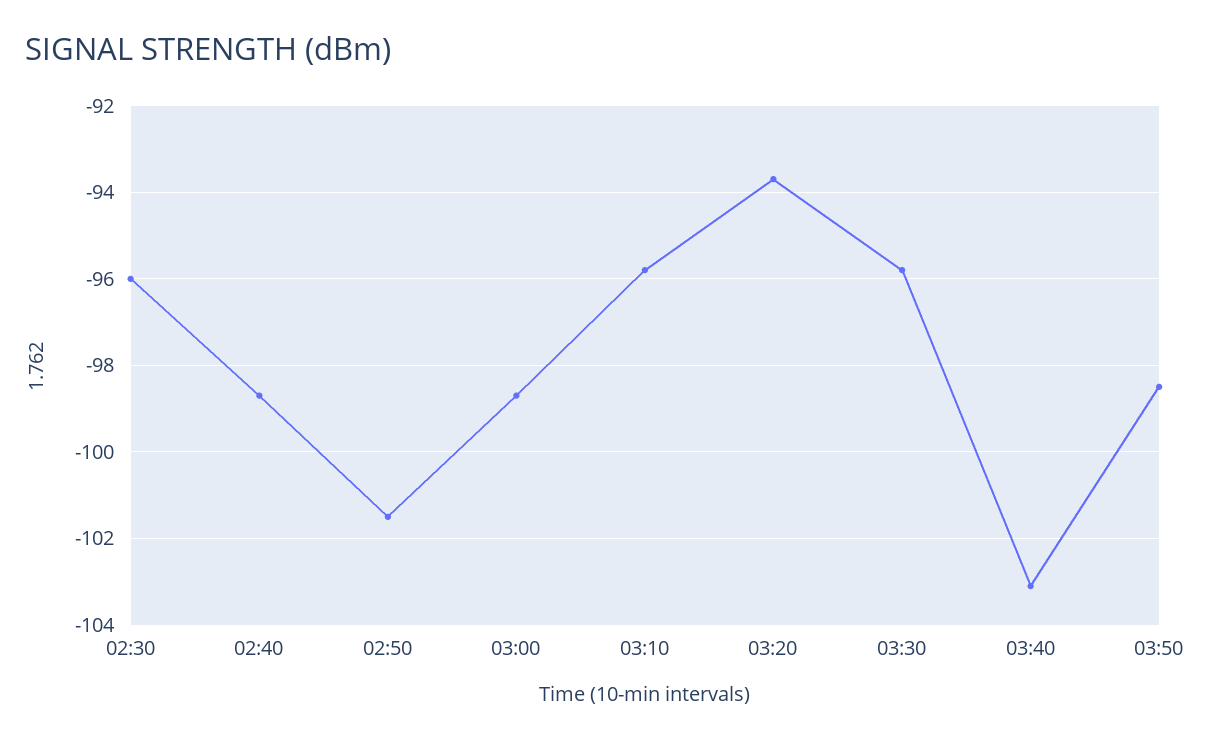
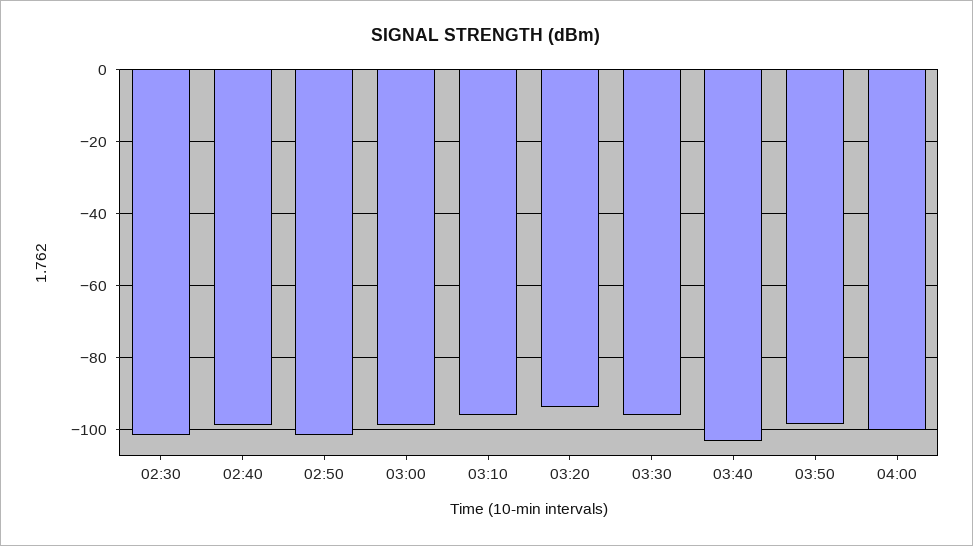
02:30: -96 -> -102
04:00: none -> -100

